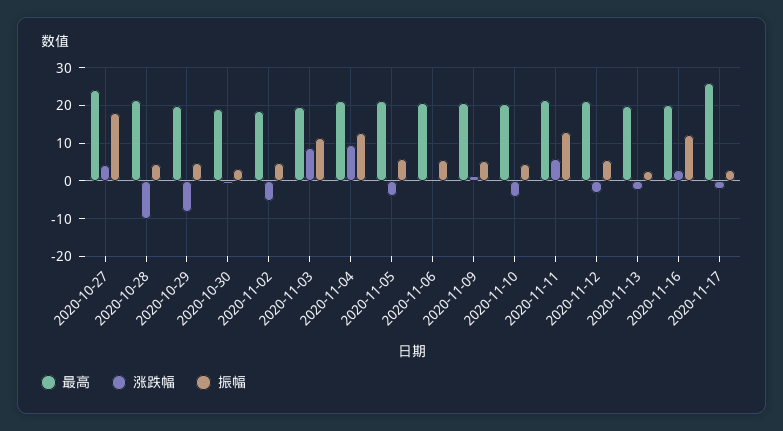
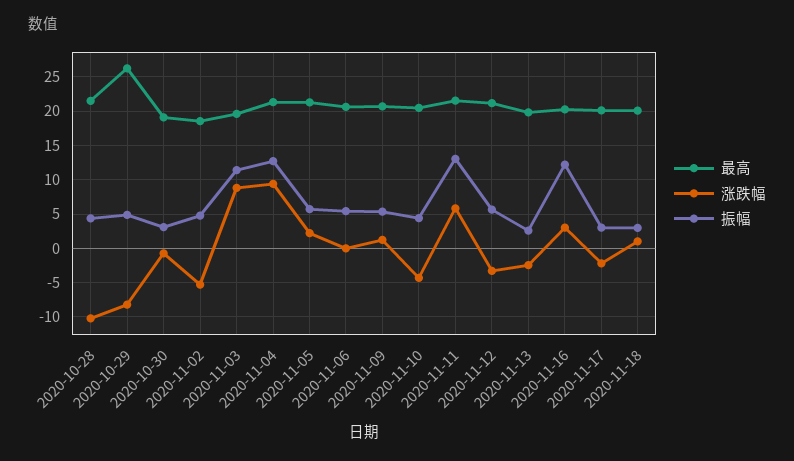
最高, 2020-10-27: 24 -> none
涨跌幅, 2020-10-27: 4 -> none
振幅, 2020-10-27: 18 -> none
最高, 2020-10-29: 20 -> 26
涨跌幅, 2020-11-05: -4 -> 2
最高, 2020-11-17: 26 -> 20
最高, 2020-11-18: none -> 20
涨跌幅, 2020-11-18: none -> 1
振幅, 2020-11-18: none -> 3

